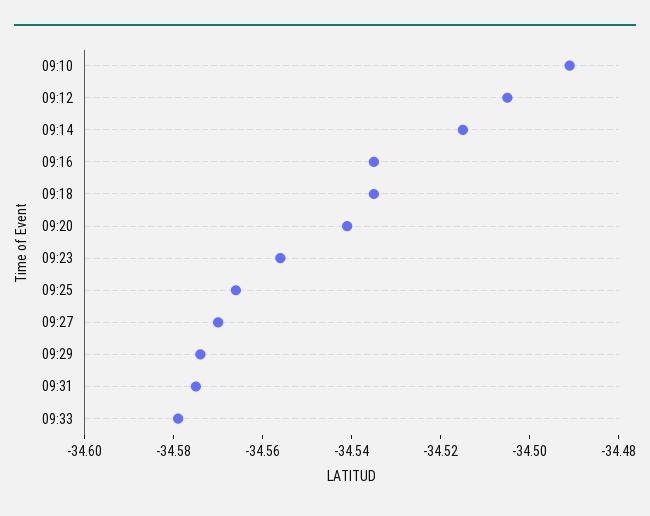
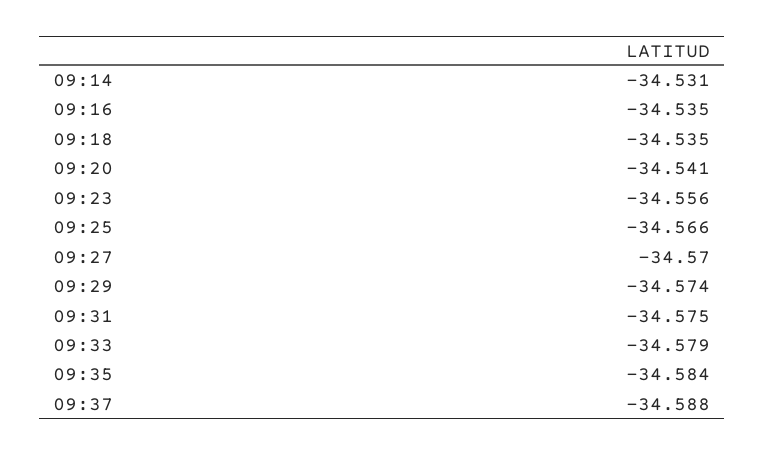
09:10: -34.49 -> none
09:12: -34.505 -> none
09:14: -34.515 -> -34.531
09:35: none -> -34.584
09:37: none -> -34.588

